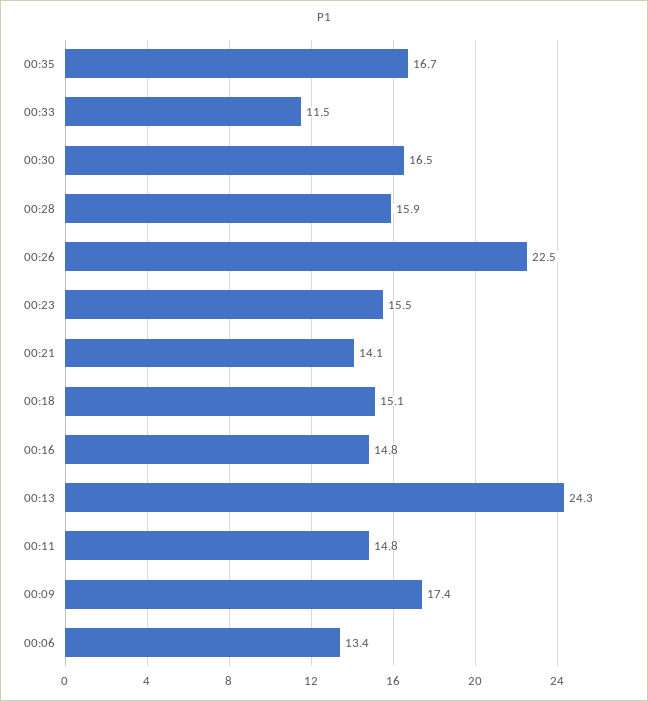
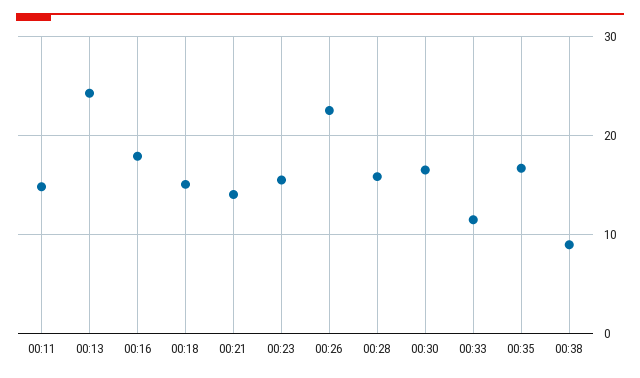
00:16: 14.8 -> 18
00:09: 17.4 -> none
00:06: 13.4 -> none
00:38: none -> 9

